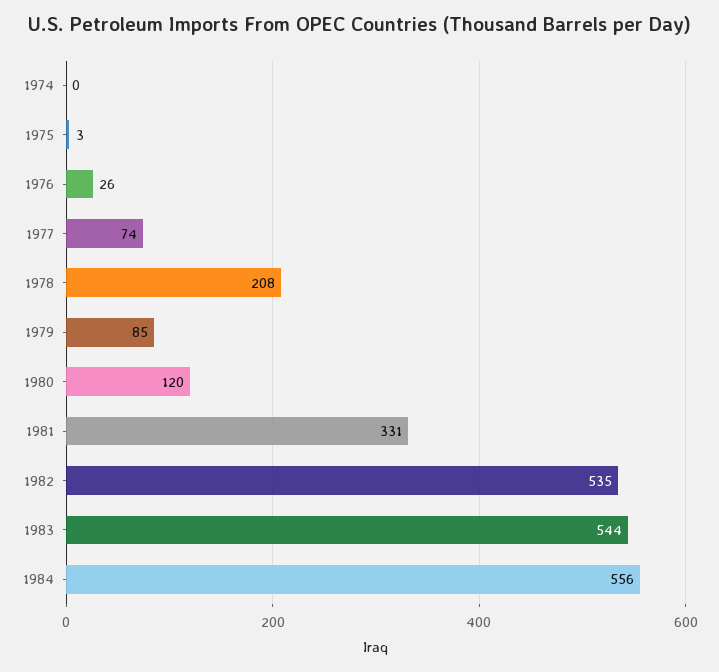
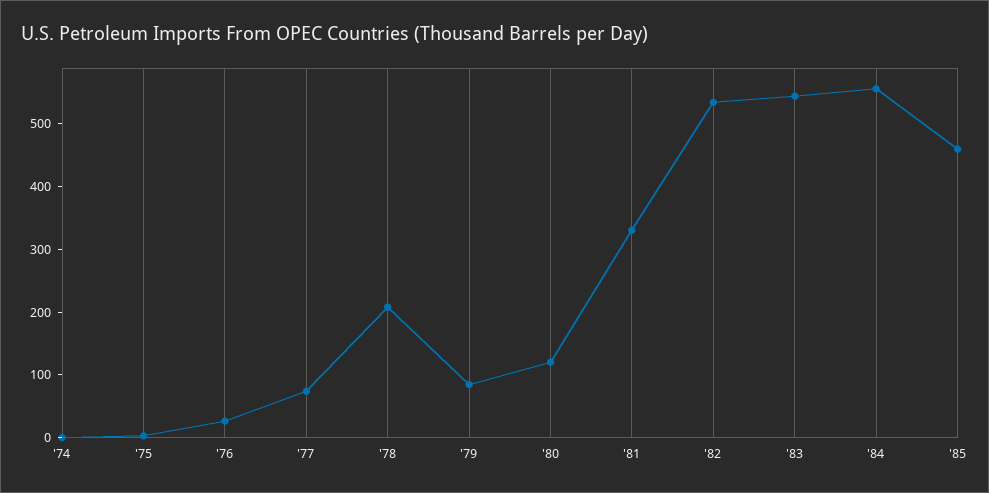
'85: none -> 460

